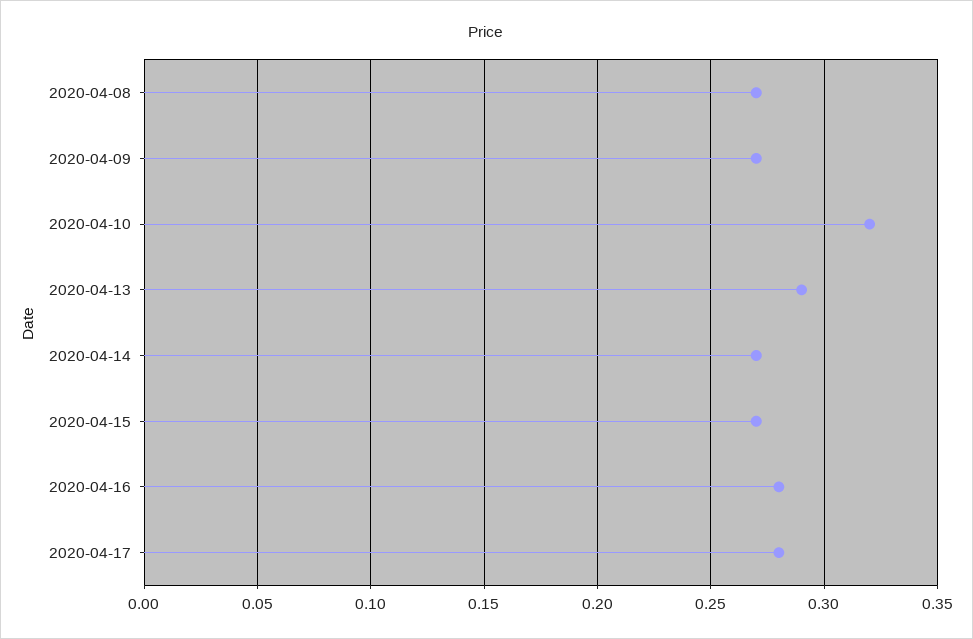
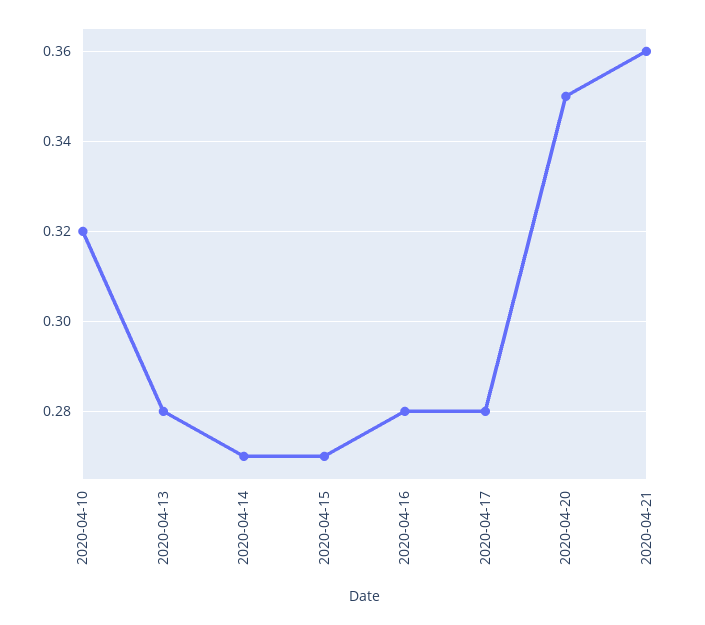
2020-04-08: 0.27 -> none
2020-04-09: 0.27 -> none
2020-04-13: 0.29 -> 0.28
2020-04-20: none -> 0.35
2020-04-21: none -> 0.36

